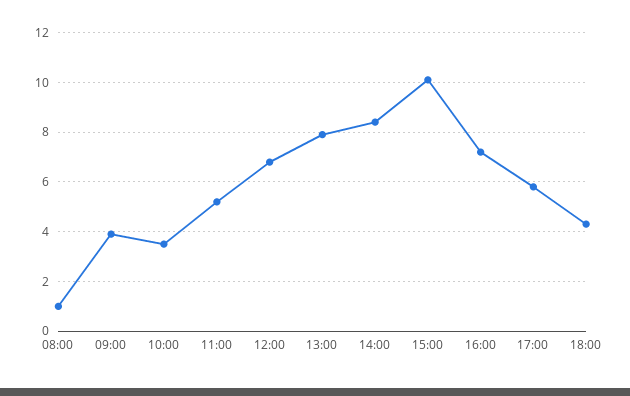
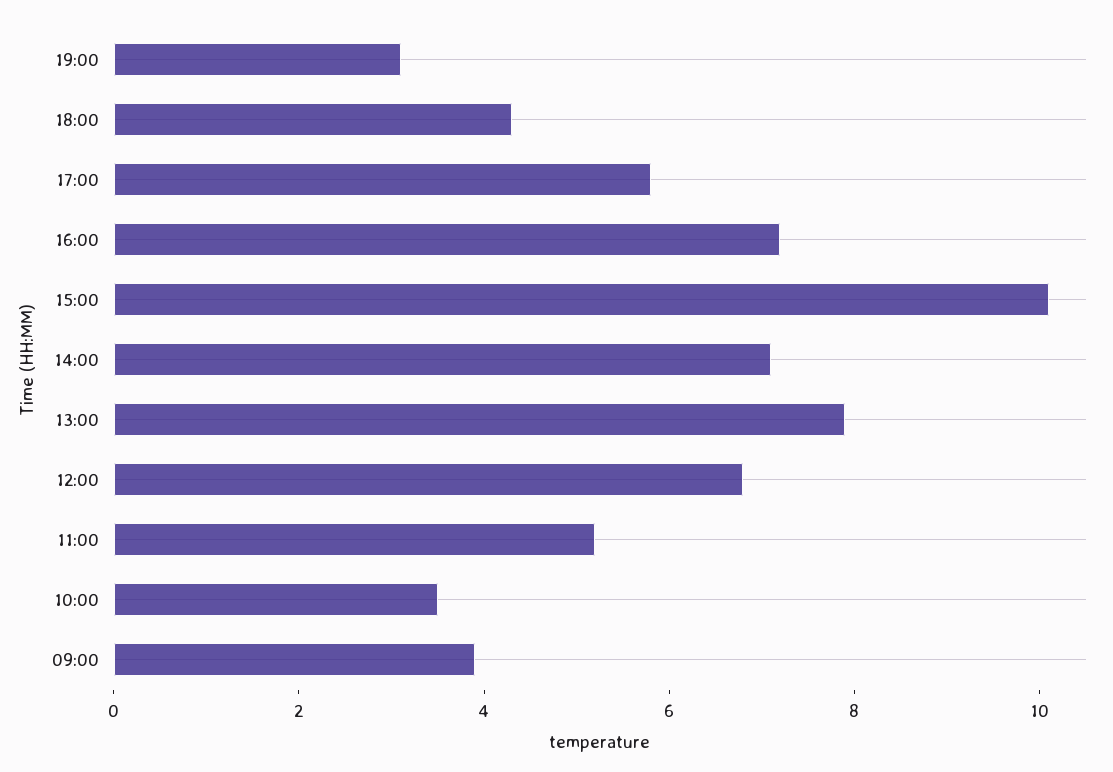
08:00: 1 -> none
14:00: 8.5 -> 7
19:00: none -> 3

